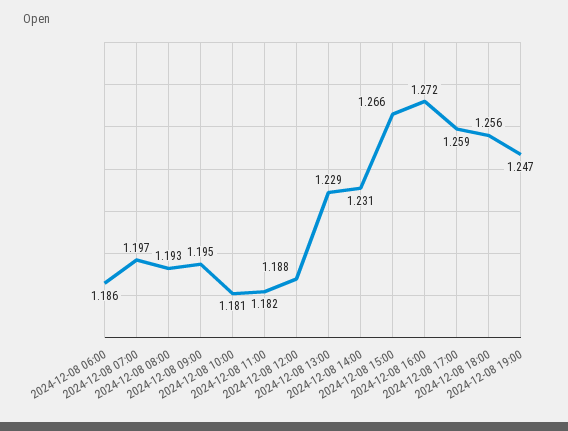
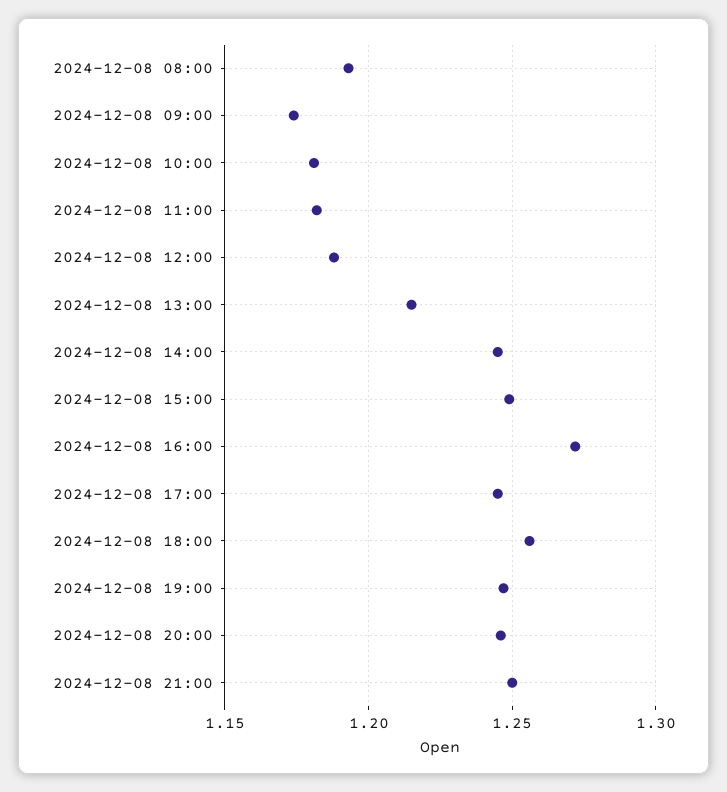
2024-12-08 06:00: 1.186 -> none
2024-12-08 07:00: 1.197 -> none
2024-12-08 09:00: 1.195 -> 1.175
2024-12-08 13:00: 1.229 -> 1.215
2024-12-08 14:00: 1.231 -> 1.245
2024-12-08 15:00: 1.266 -> 1.25
2024-12-08 17:00: 1.259 -> 1.245
2024-12-08 20:00: none -> 1.245
2024-12-08 21:00: none -> 1.25

